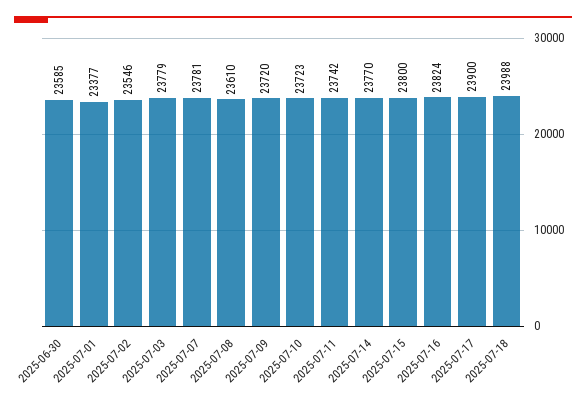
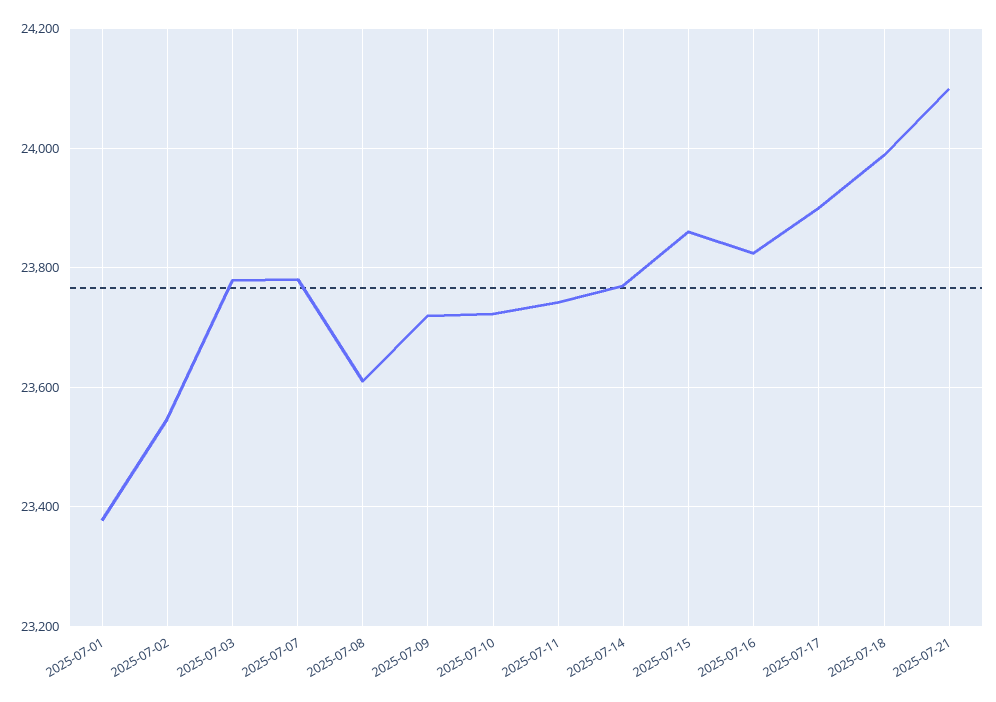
2025-06-30: 23585 -> none
2025-07-15: 23800 -> 23860
2025-07-21: none -> 24100

